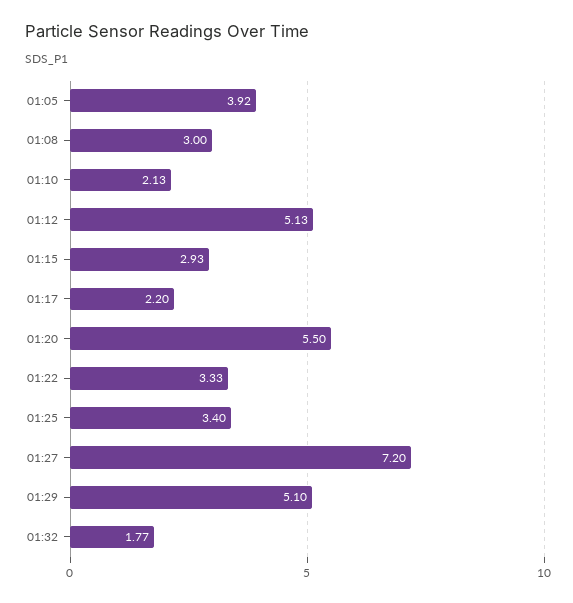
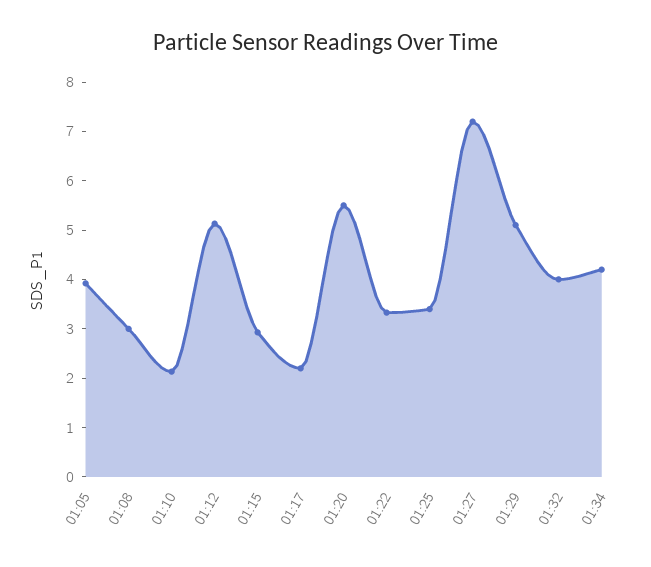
01:32: 1.77 -> 4
01:34: none -> 4.2

